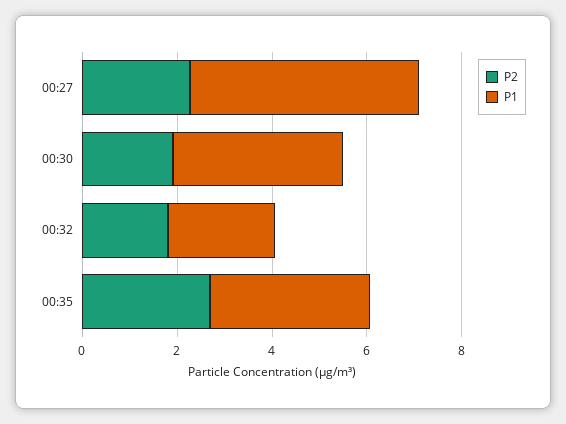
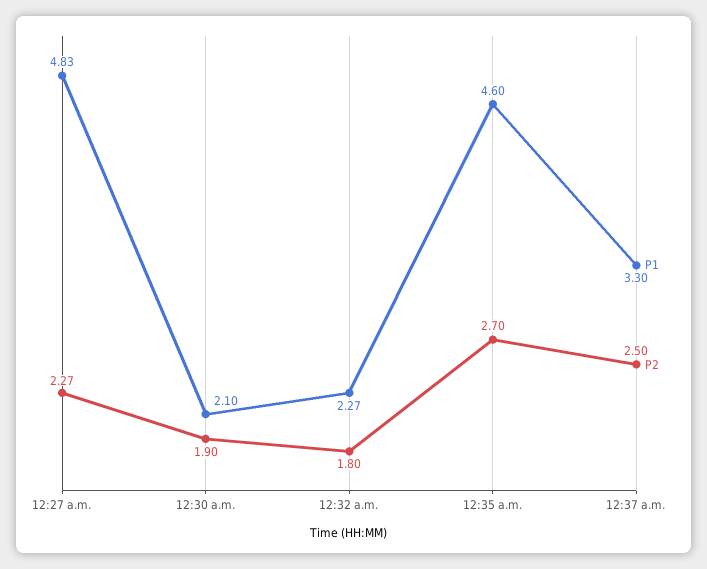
P1, 00:30: 3.5 -> 2.1
P1, 00:35: 3.5 -> 4.6
P1, 12:37 a.m.: none -> 3.3
P2, 12:37 a.m.: none -> 2.5

